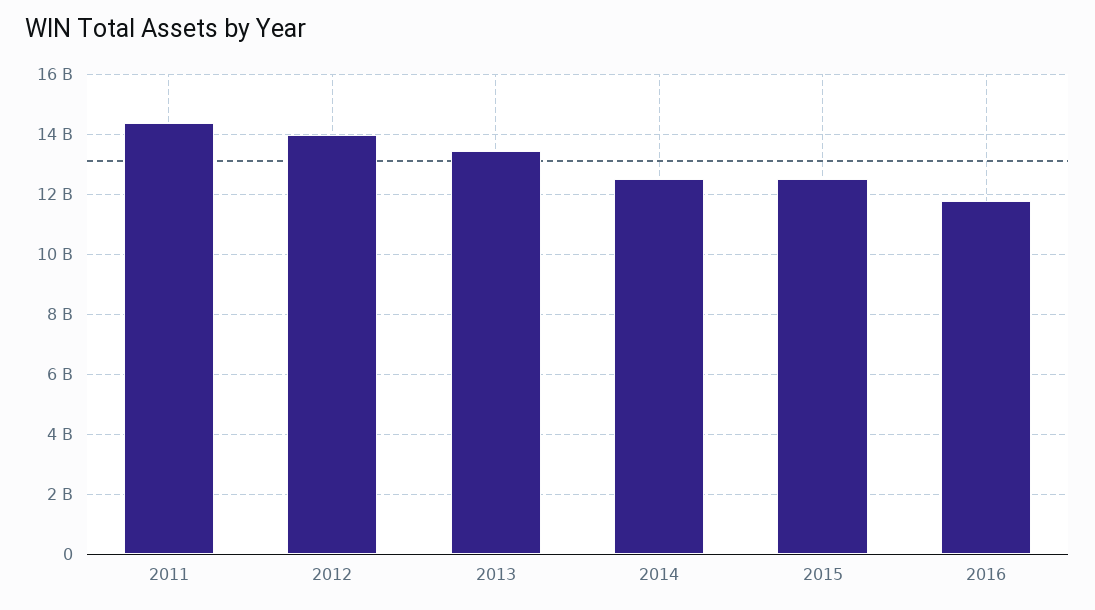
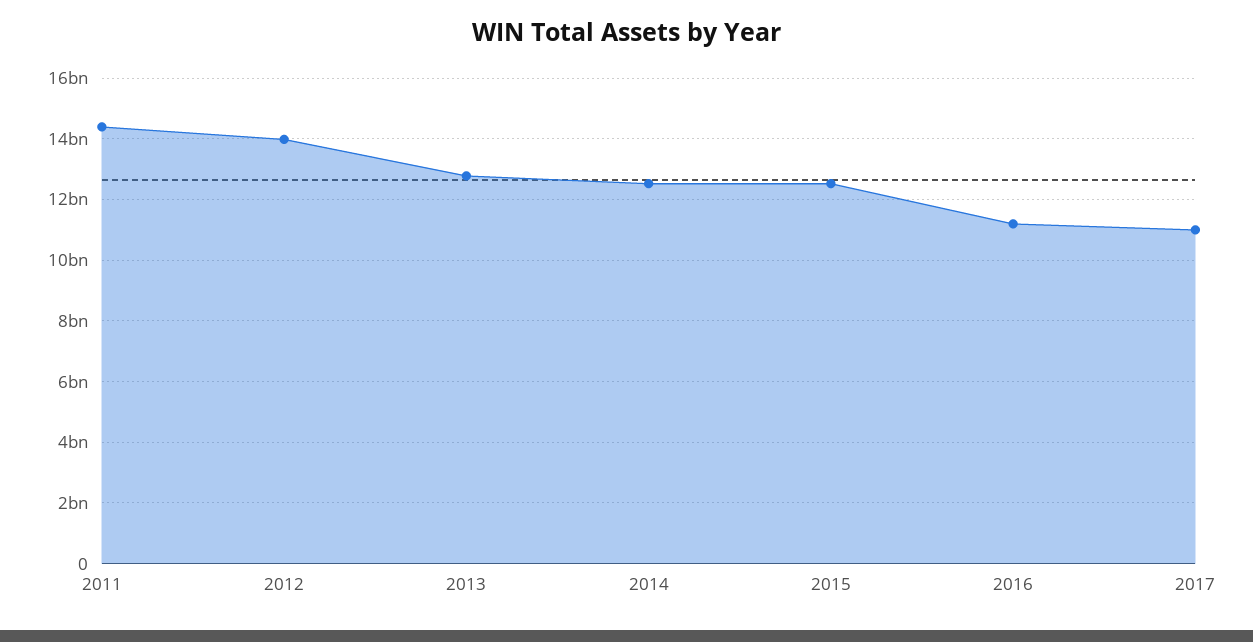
2013: 13500000000 -> 12800000000
2016: 11750000000 -> 11200000000
2017: none -> 11000000000

